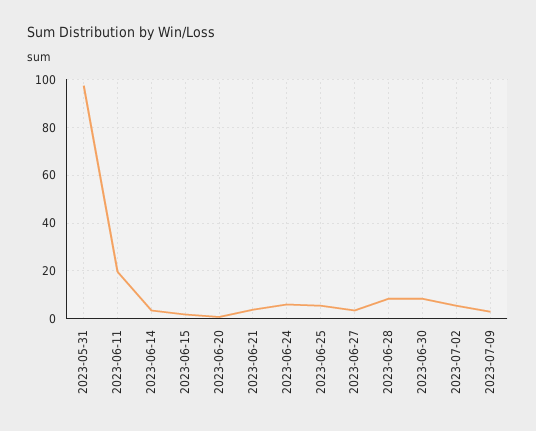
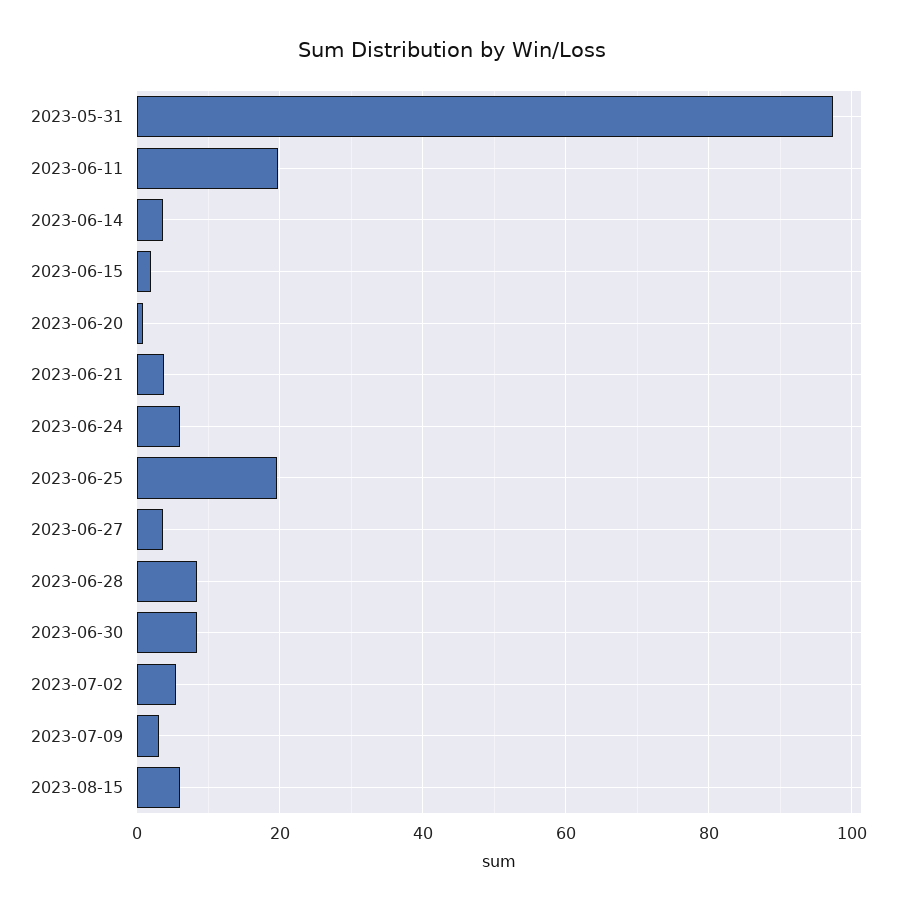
2023-06-25: 5 -> 20
2023-08-15: none -> 6

